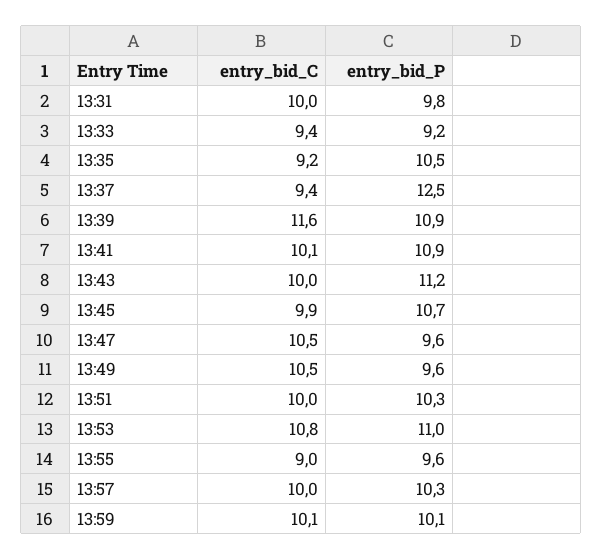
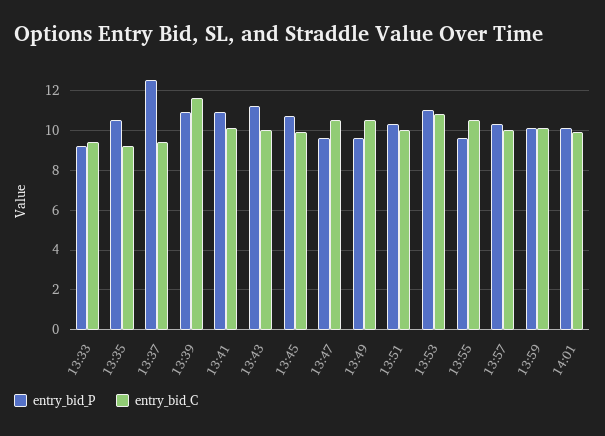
entry_bid_C, 13:31: 10 -> none
entry_bid_P, 13:31: 9.8 -> none
entry_bid_C, 13:55: 9 -> 10.5
entry_bid_P, 14:01: none -> 10
entry_bid_C, 14:01: none -> 10

